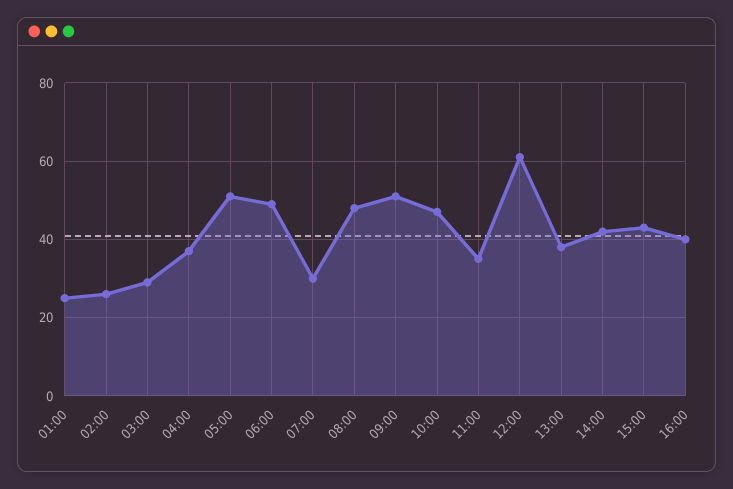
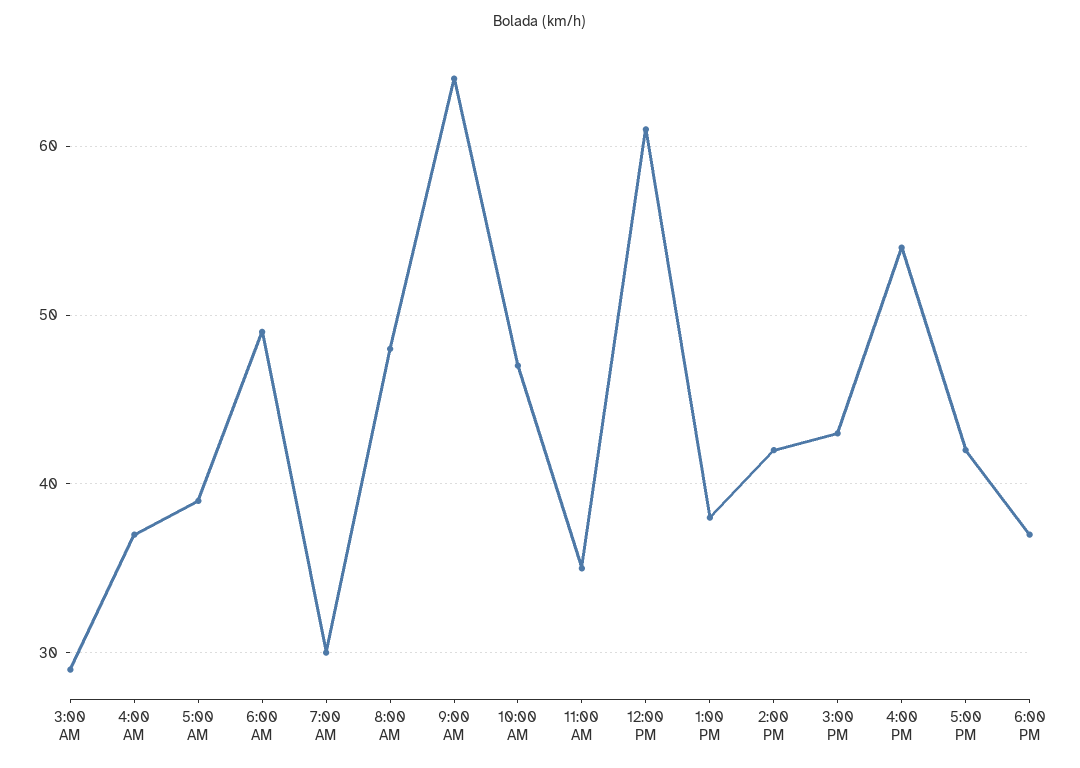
01:00: 25 -> none
02:00: 25 -> none
05:00: 50 -> 39
09:00: 50 -> 64
16:00: 40 -> 54
5:00 PM: none -> 42
6:00 PM: none -> 37

